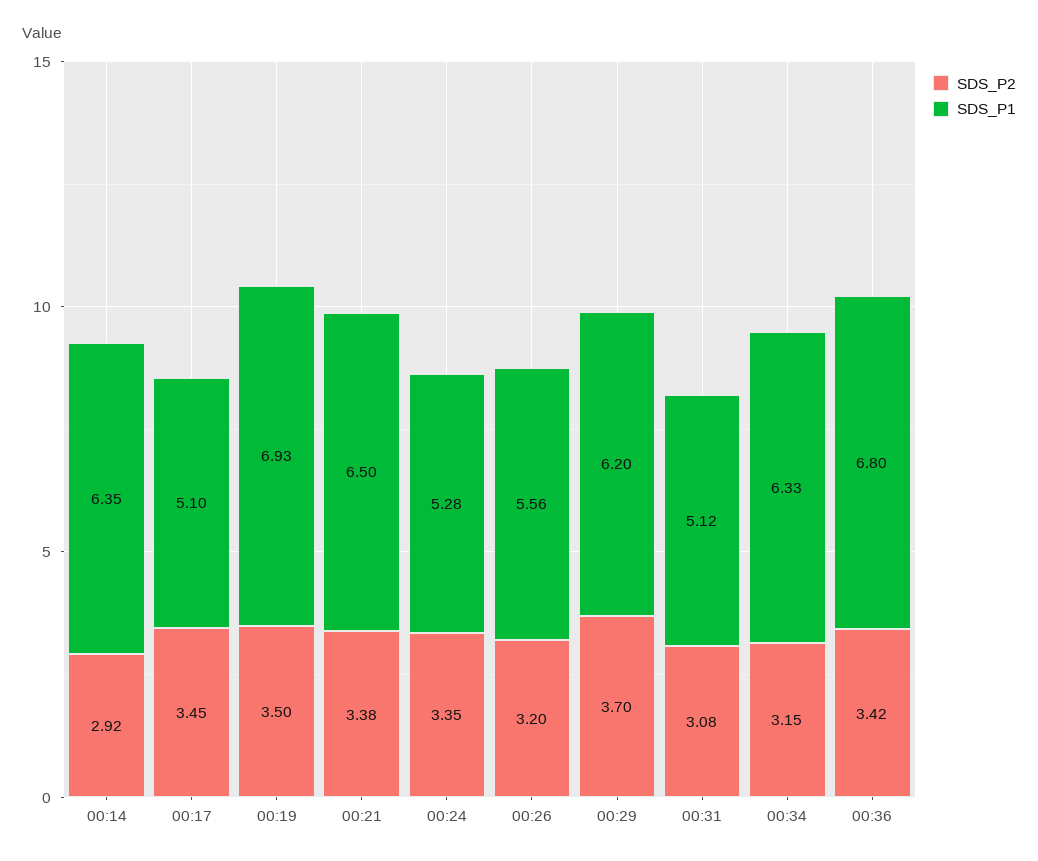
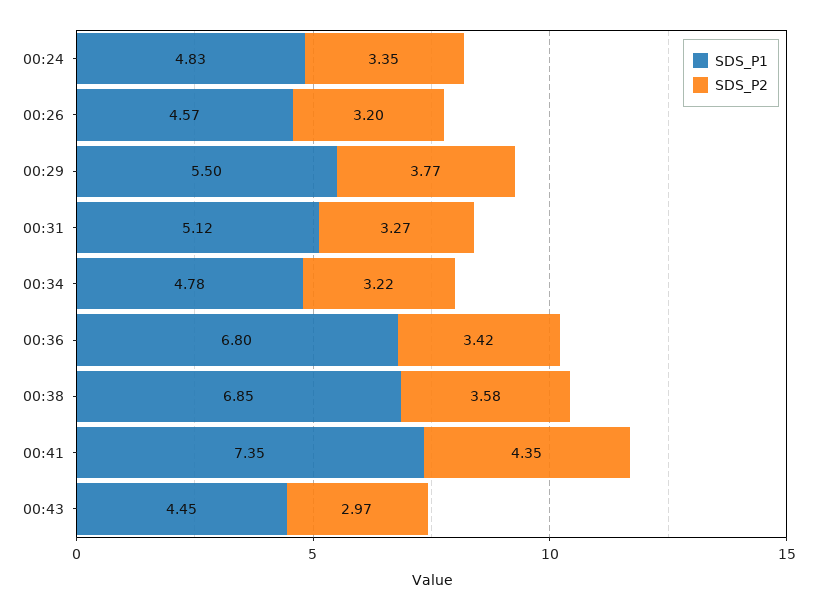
SDS_P2, 00:14: 2.92 -> none
SDS_P1, 00:14: 6.35 -> none
SDS_P2, 00:17: 3.45 -> none
SDS_P1, 00:17: 5.1 -> none
SDS_P2, 00:19: 3.5 -> none
SDS_P1, 00:19: 6.93 -> none
SDS_P2, 00:21: 3.38 -> none
SDS_P1, 00:21: 6.5 -> none
SDS_P1, 00:24: 5.28 -> 4.83
SDS_P1, 00:26: 5.56 -> 4.57
SDS_P2, 00:29: 3.7 -> 3.77
SDS_P1, 00:29: 6.2 -> 5.5
SDS_P2, 00:31: 3.08 -> 3.27
SDS_P2, 00:34: 3.15 -> 3.22
SDS_P1, 00:34: 6.33 -> 4.78
SDS_P1, 00:38: none -> 6.85
SDS_P2, 00:38: none -> 3.58
SDS_P1, 00:41: none -> 7.35
SDS_P2, 00:41: none -> 4.35
SDS_P1, 00:43: none -> 4.45
SDS_P2, 00:43: none -> 2.97

